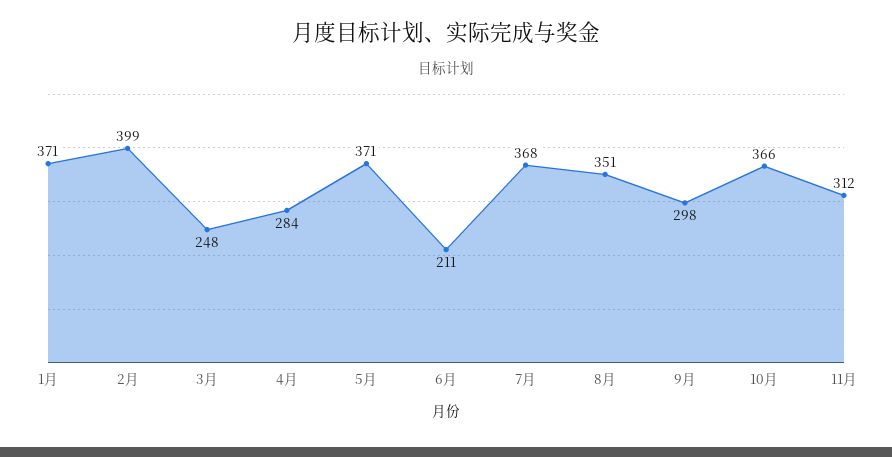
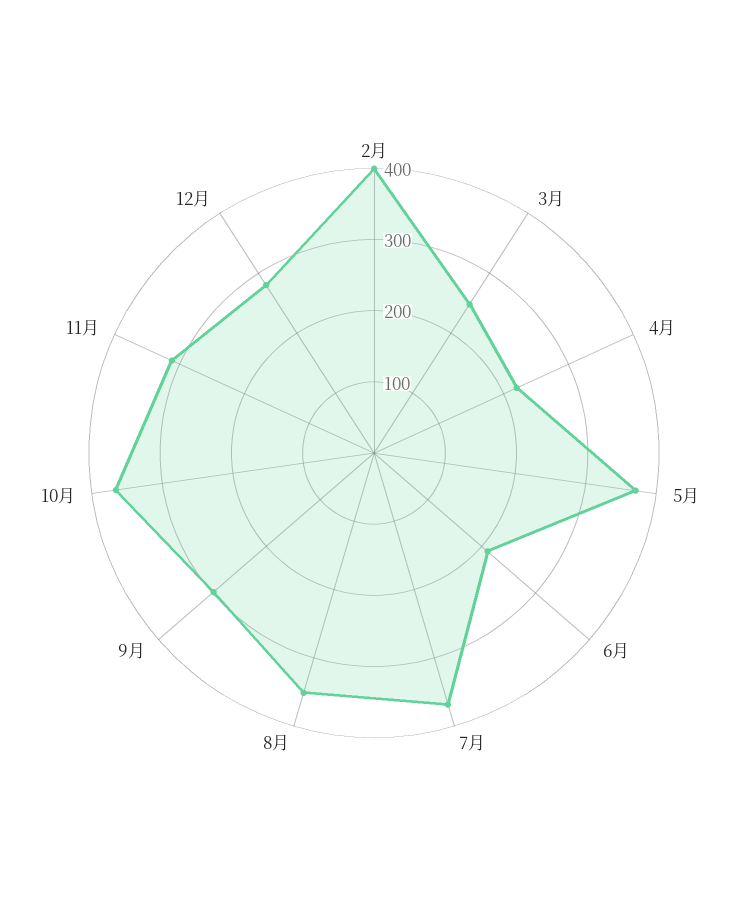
1月: 371 -> none
4月: 284 -> 220
12月: none -> 280

